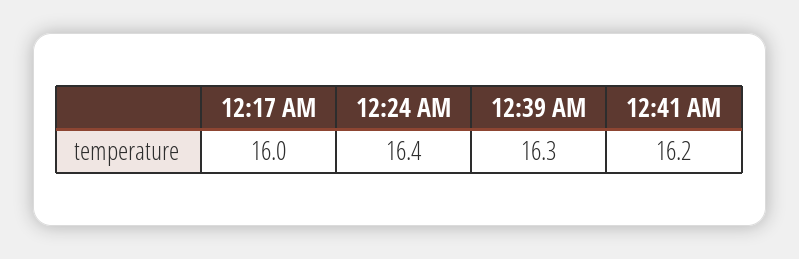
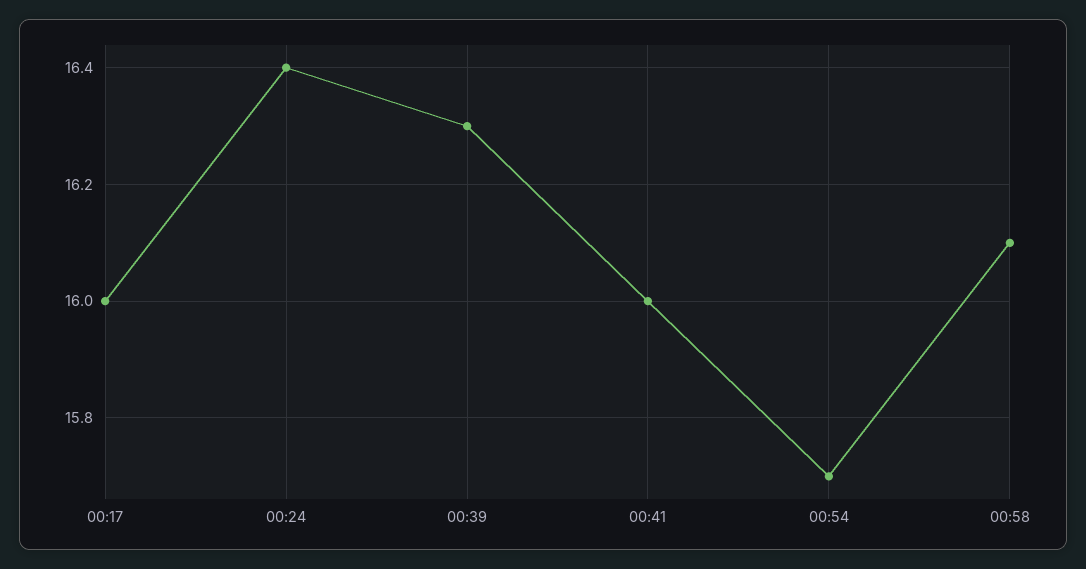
12:41 AM: 16.2 -> 16
00:54: none -> 15.7
00:58: none -> 16.1

